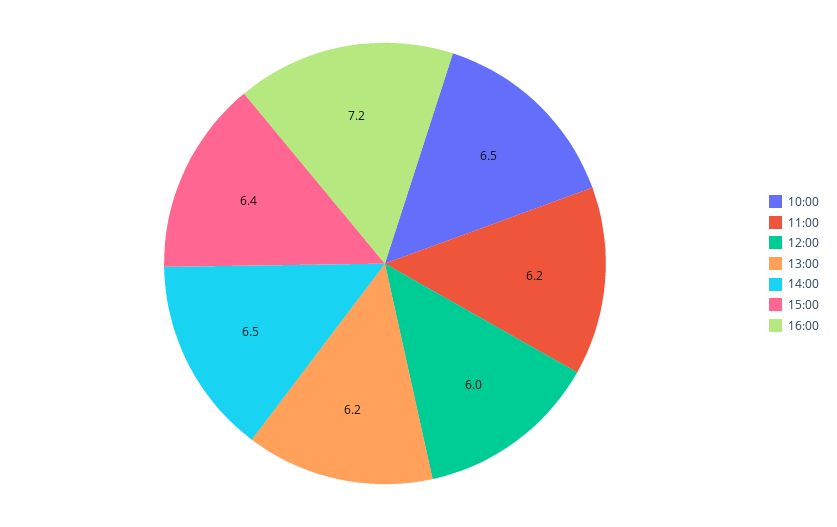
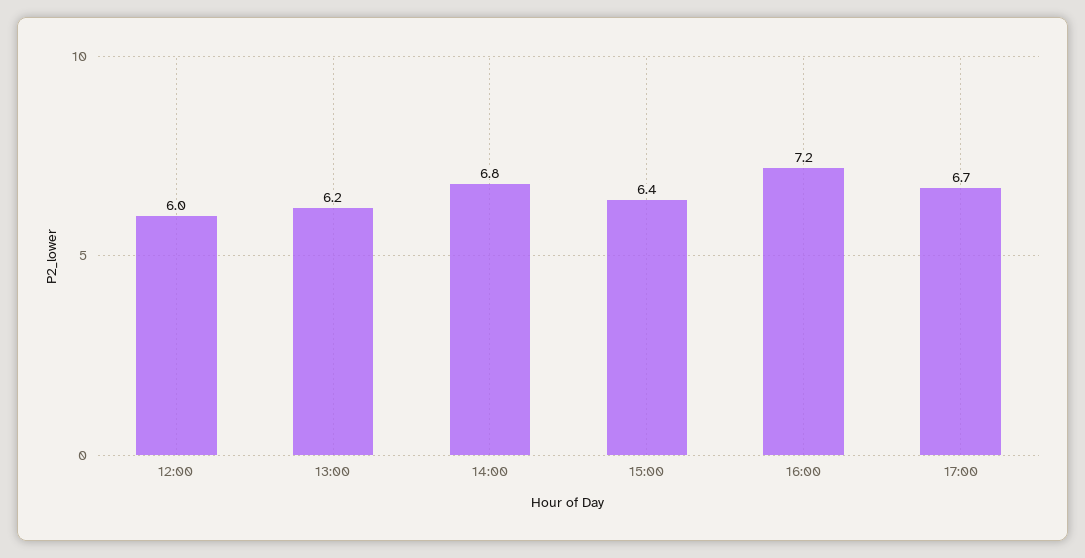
10:00: 6.5 -> none
11:00: 6.2 -> none
14:00: 6.5 -> 6.8
17:00: none -> 6.7

